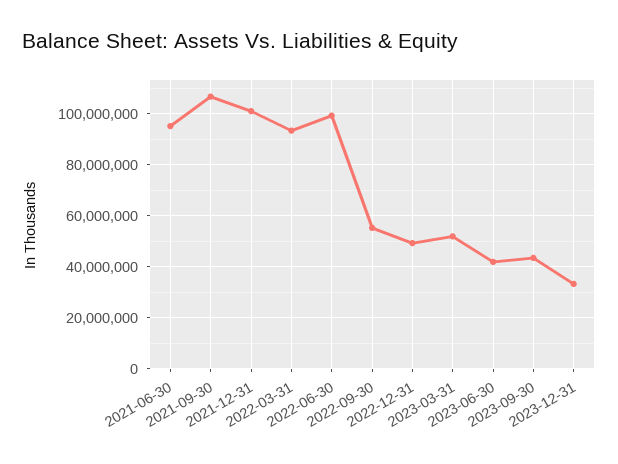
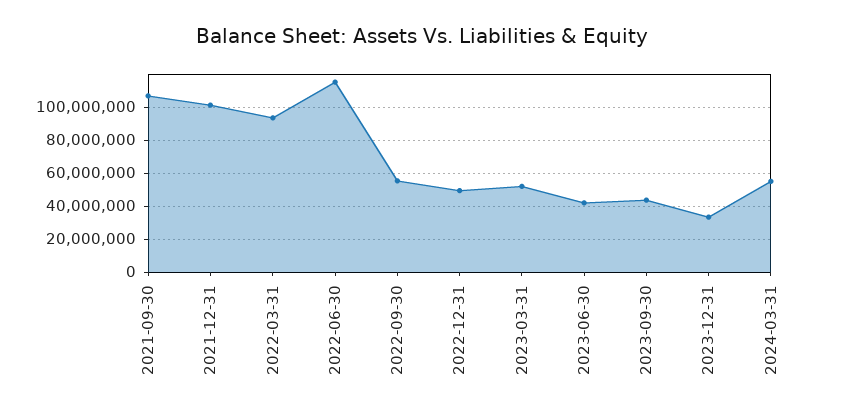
2021-06-30: 95000000 -> none
2022-06-30: 100000000 -> 115000000
2024-03-31: none -> 55000000

